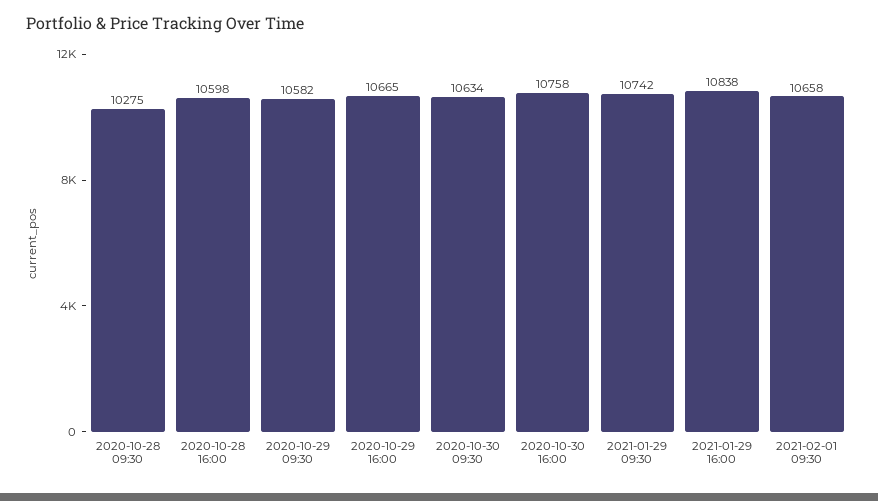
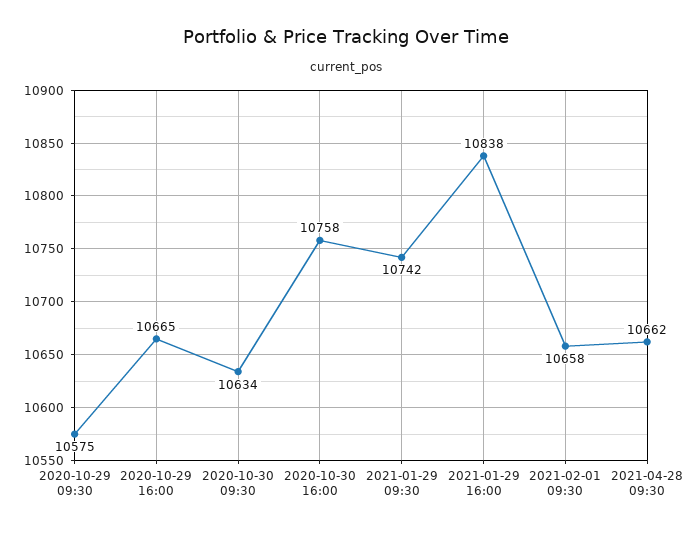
2020-10-28 09:30: 10275 -> none
2020-10-28 16:00: 10598 -> none
2020-10-29 09:30: 10582 -> 10575
2021-04-28 09:30: none -> 10662

